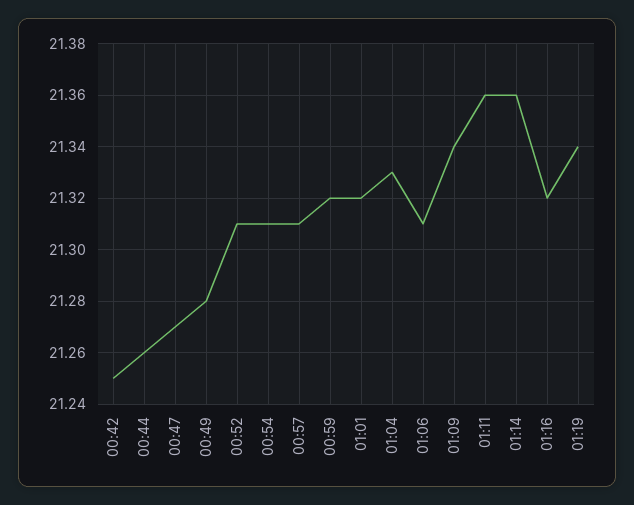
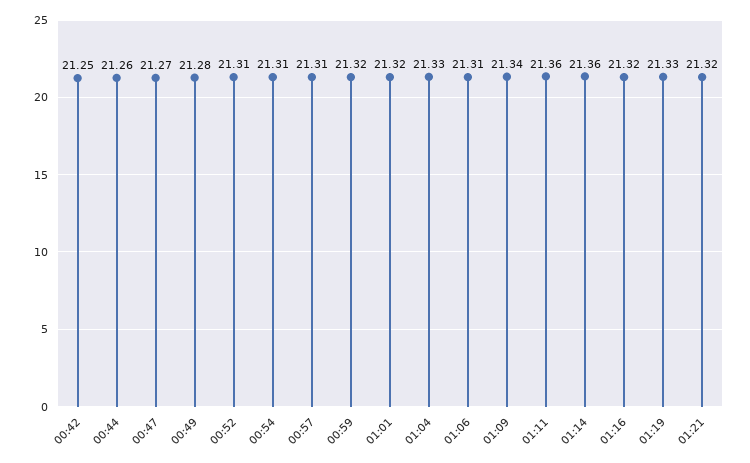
01:19: 21.34 -> 21.33
01:21: none -> 21.32

